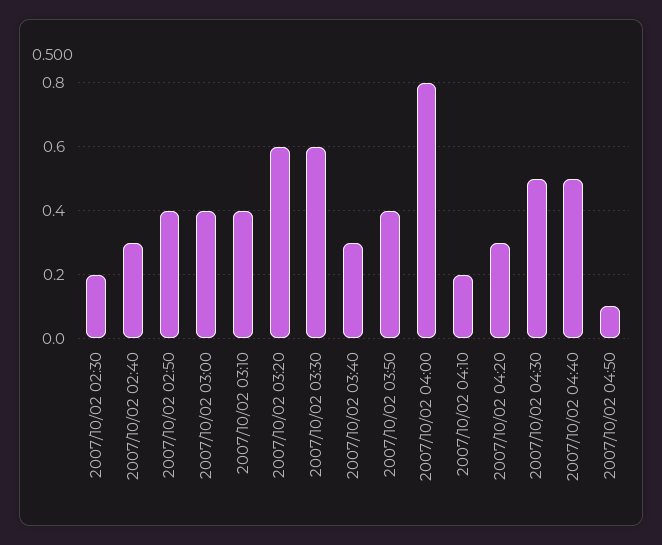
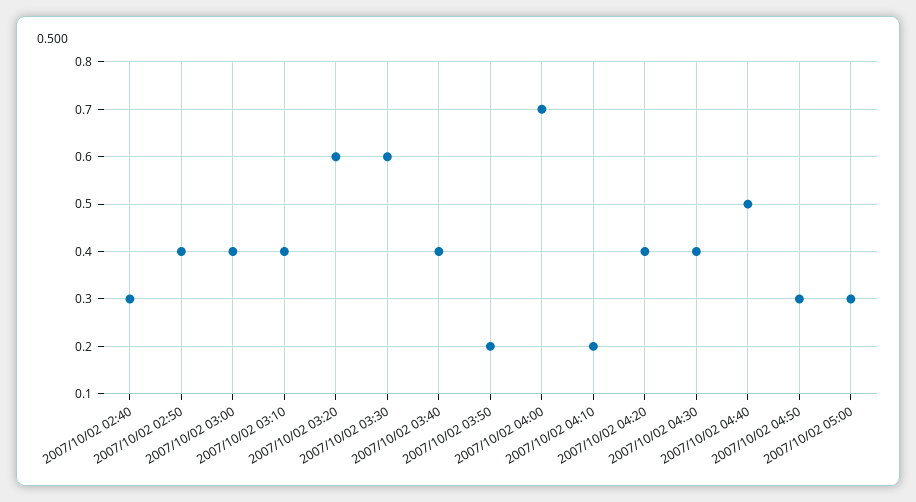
2007/10/02 02:30: 0.2 -> none
2007/10/02 03:40: 0.3 -> 0.4
2007/10/02 03:50: 0.4 -> 0.2
2007/10/02 04:00: 0.8 -> 0.7
2007/10/02 04:20: 0.3 -> 0.4
2007/10/02 04:30: 0.5 -> 0.4
2007/10/02 04:50: 0.1 -> 0.3
2007/10/02 05:00: none -> 0.3

